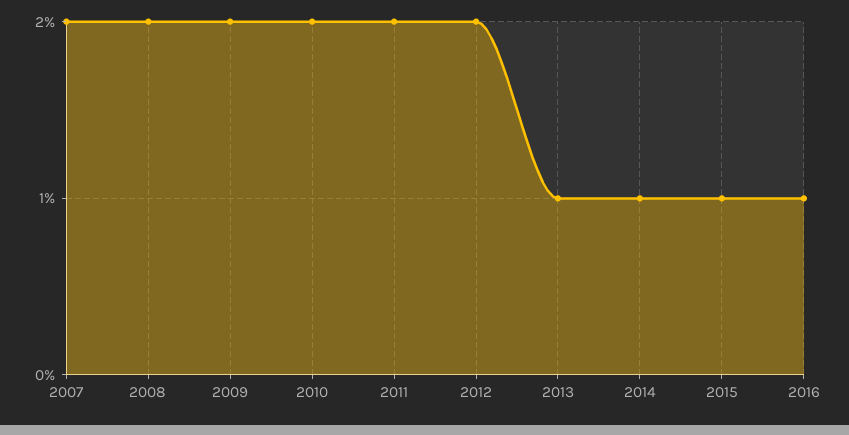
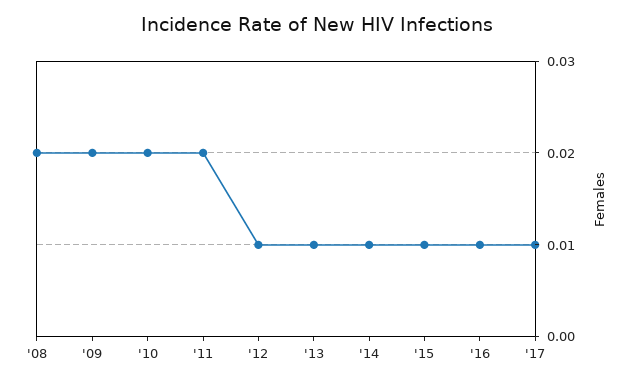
2007: 0.02 -> none
2012: 0.02 -> 0.01
'17: none -> 0.01

